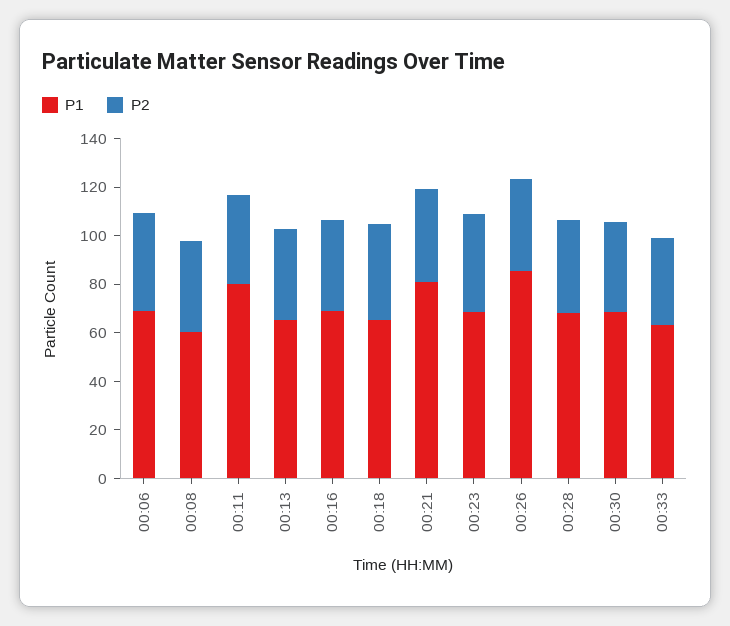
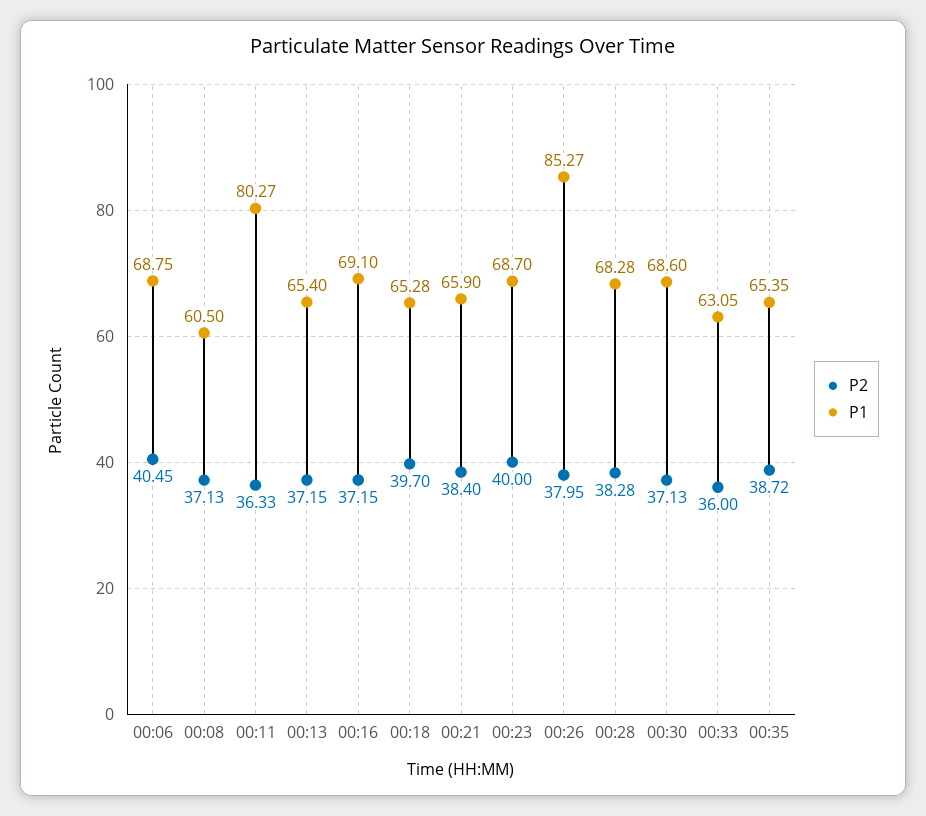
P1, 00:21: 80 -> 65.9
P2, 00:35: none -> 38.72
P1, 00:35: none -> 65.35

